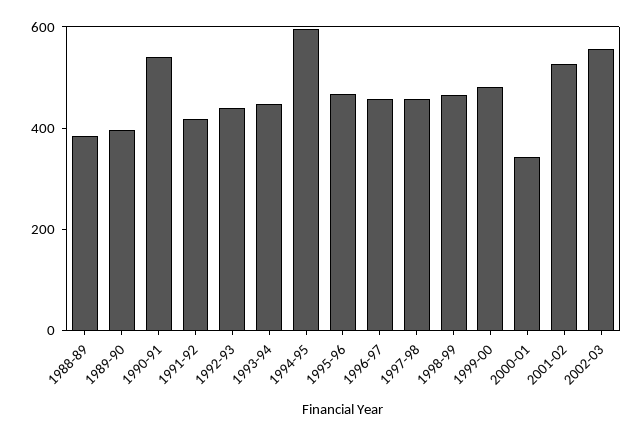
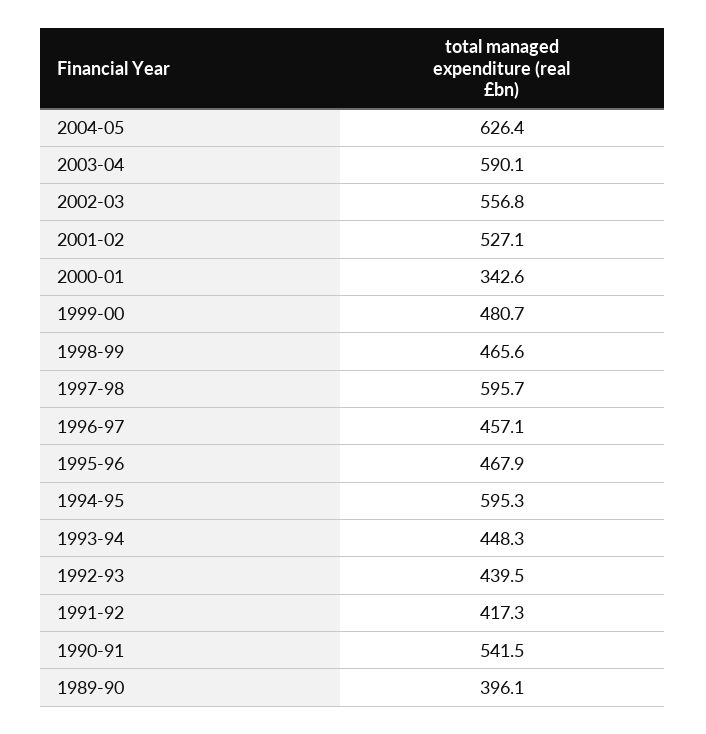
1988-89: 400 -> none
1997-98: 450 -> 595.7
2004-05: none -> 626.4
2003-04: none -> 590.1

